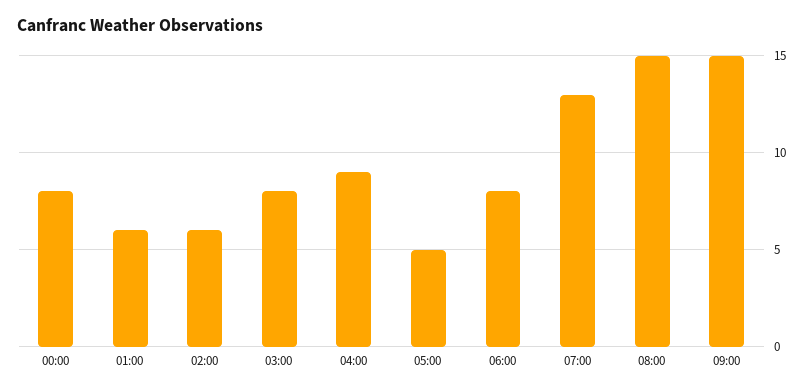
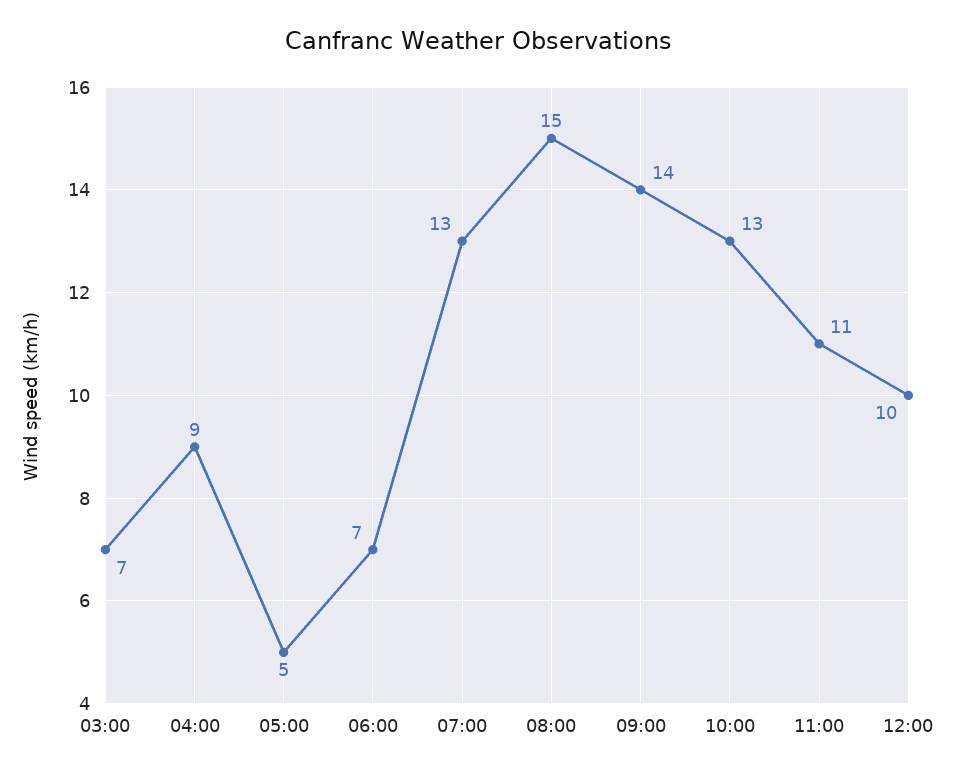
00:00: 8 -> none
01:00: 6 -> none
02:00: 6 -> none
03:00: 8 -> 7
06:00: 8 -> 7
09:00: 15 -> 14
10:00: none -> 13
11:00: none -> 11
12:00: none -> 10

